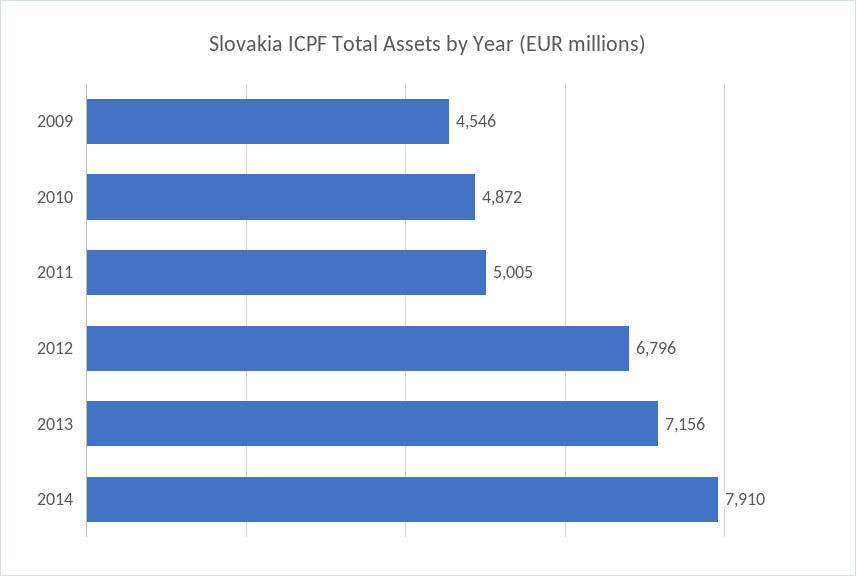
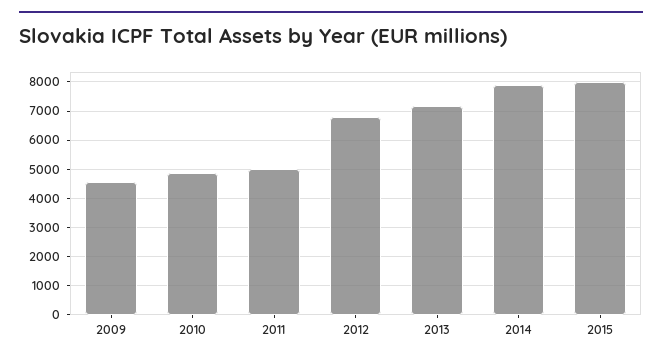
2015: none -> 8000

